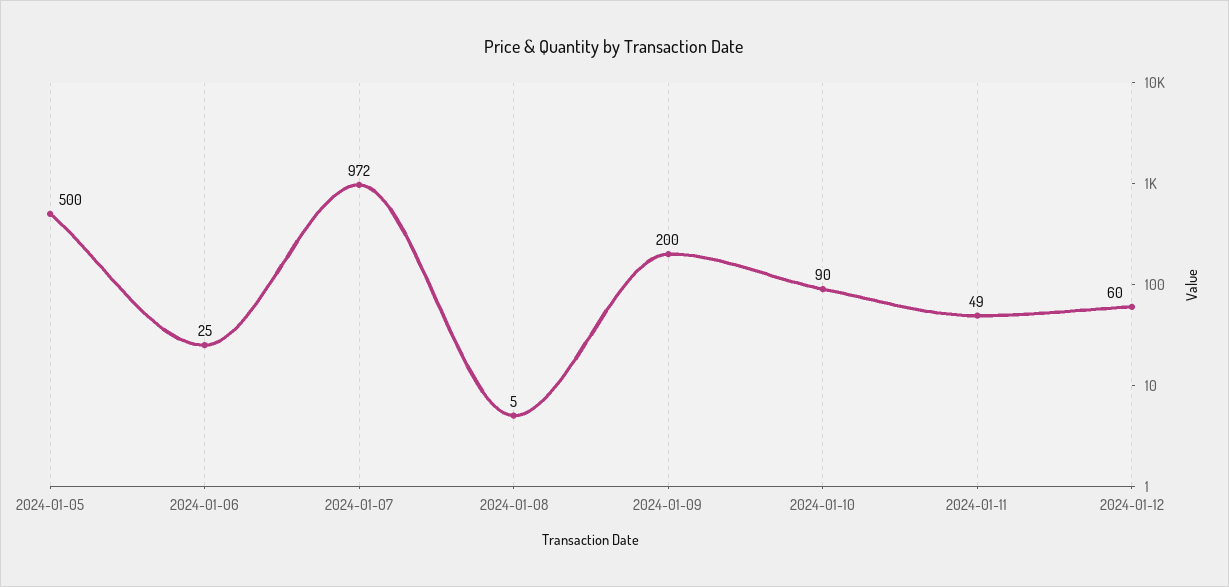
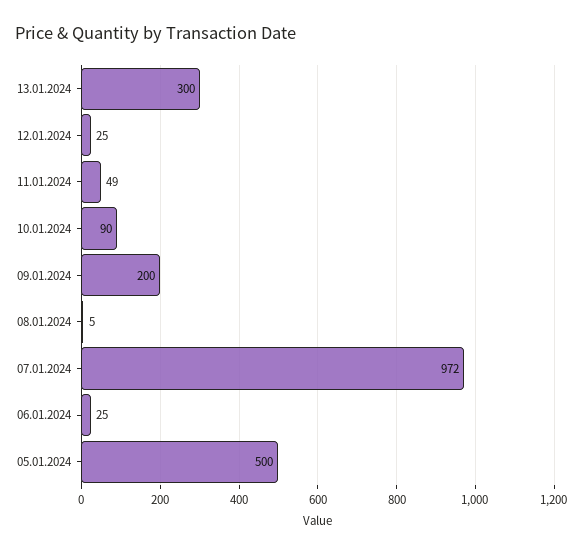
2024-01-12: 60 -> 25
13.01.2024: none -> 300

